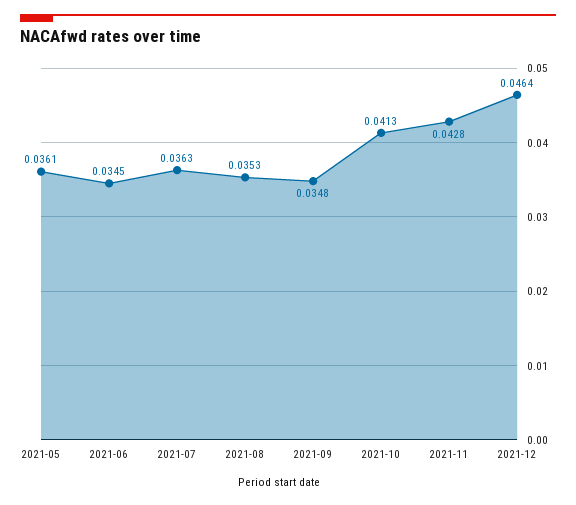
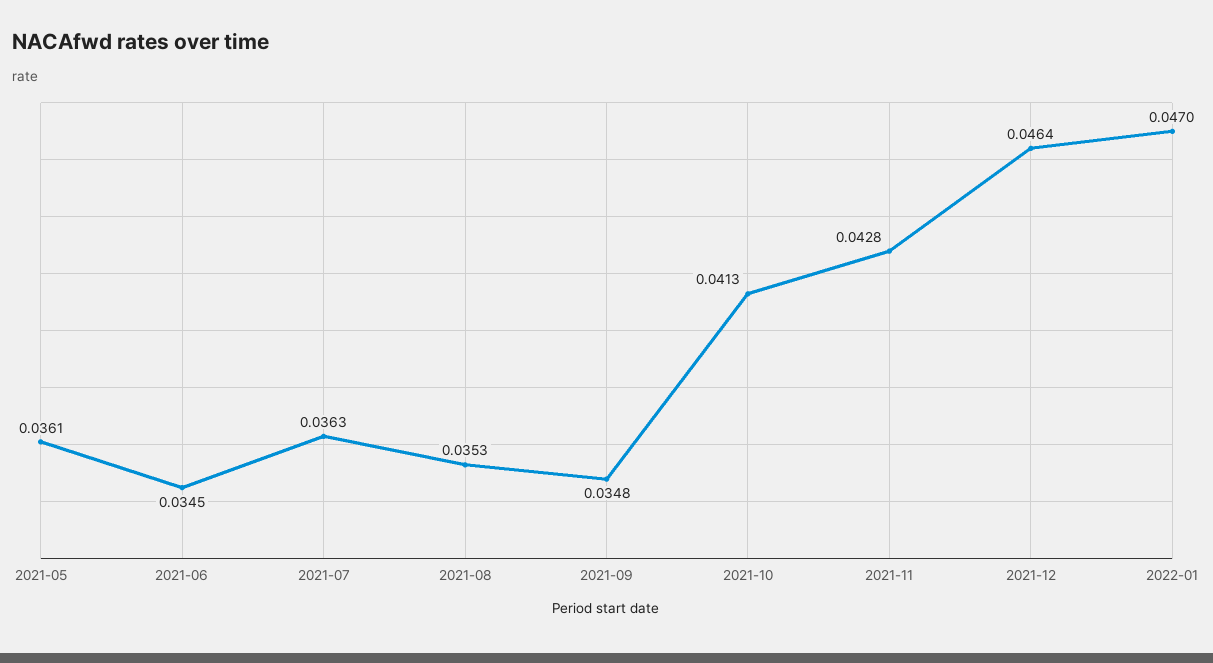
2022-01: none -> 0.047

